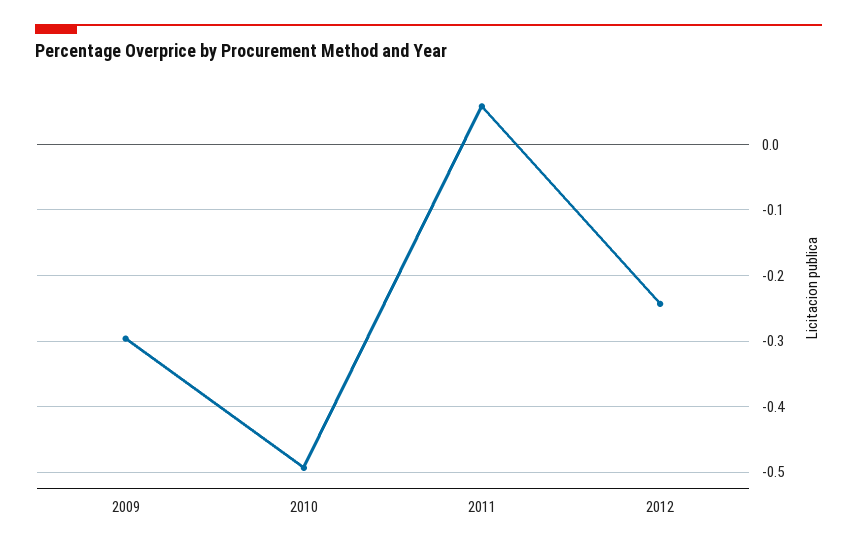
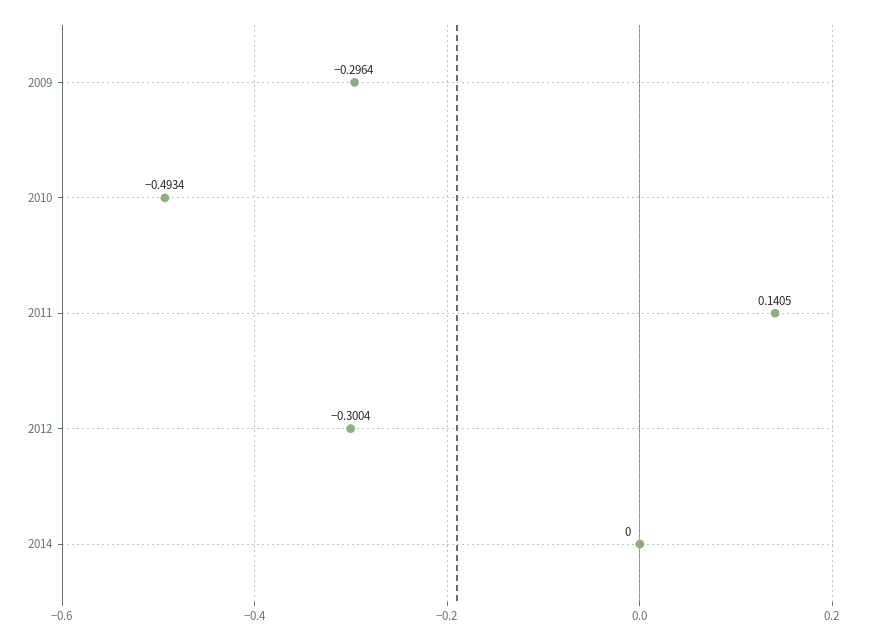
2011: 0.06 -> 0.1405
2012: -0.24 -> -0.3004
2014: none -> 0

